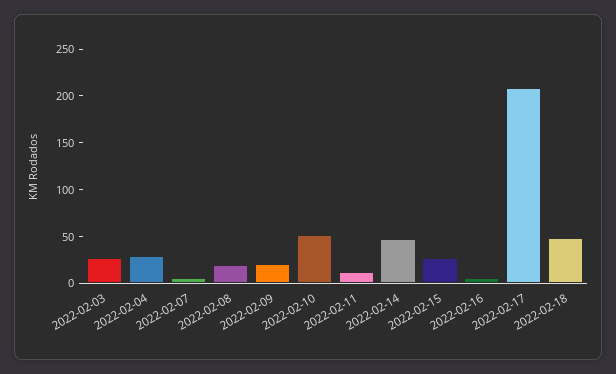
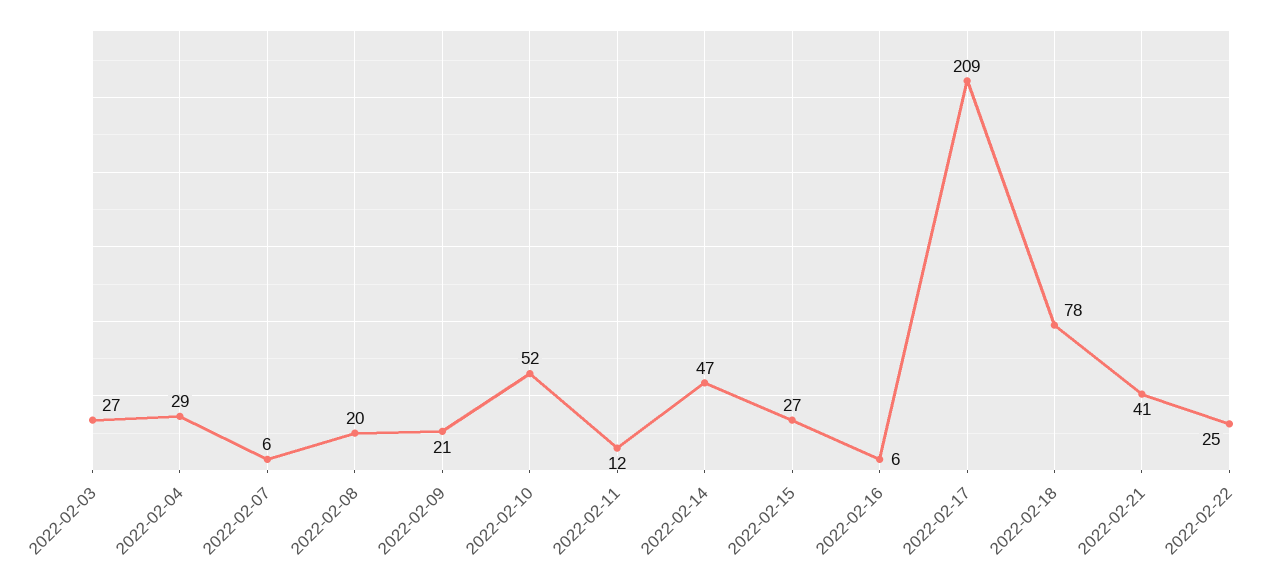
2022-02-18: 50 -> 78
2022-02-21: none -> 41
2022-02-22: none -> 25

